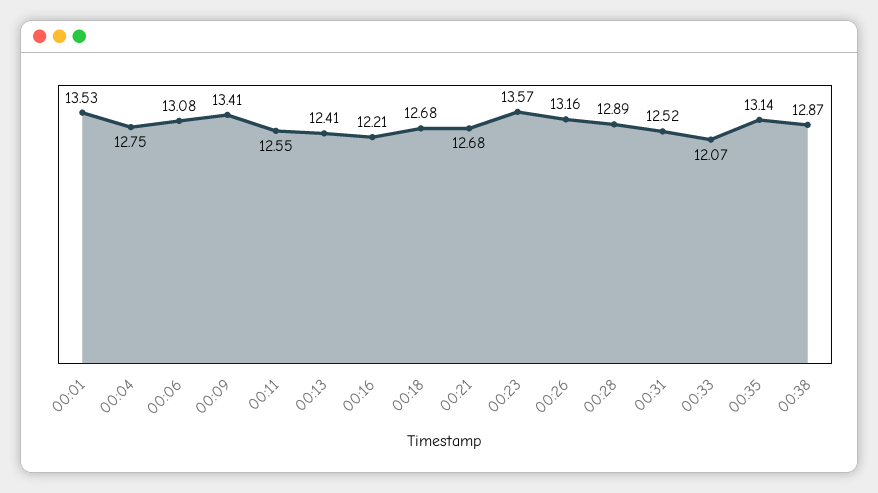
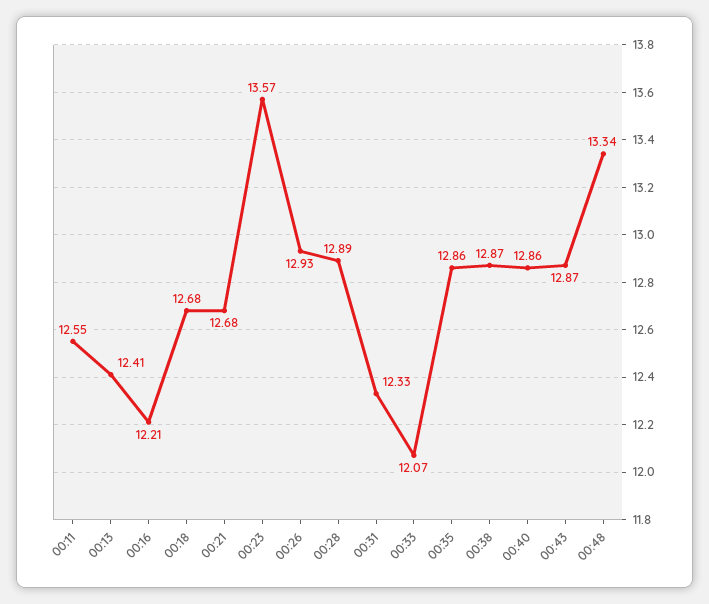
00:01: 13.53 -> none
00:04: 12.75 -> none
00:06: 13.08 -> none
00:09: 13.41 -> none
00:26: 13.16 -> 12.93
00:31: 12.52 -> 12.33
00:35: 13.14 -> 12.86
00:40: none -> 12.86
00:43: none -> 12.87
00:48: none -> 13.34

